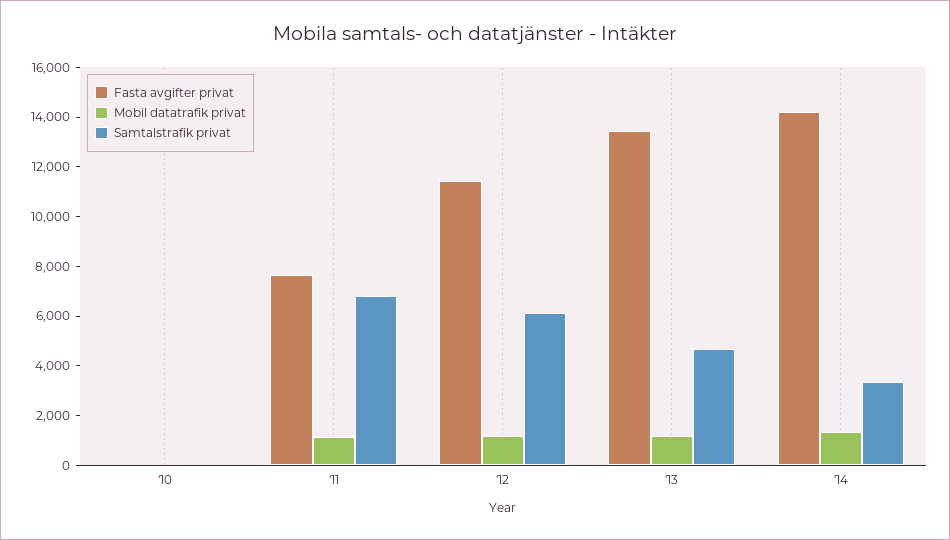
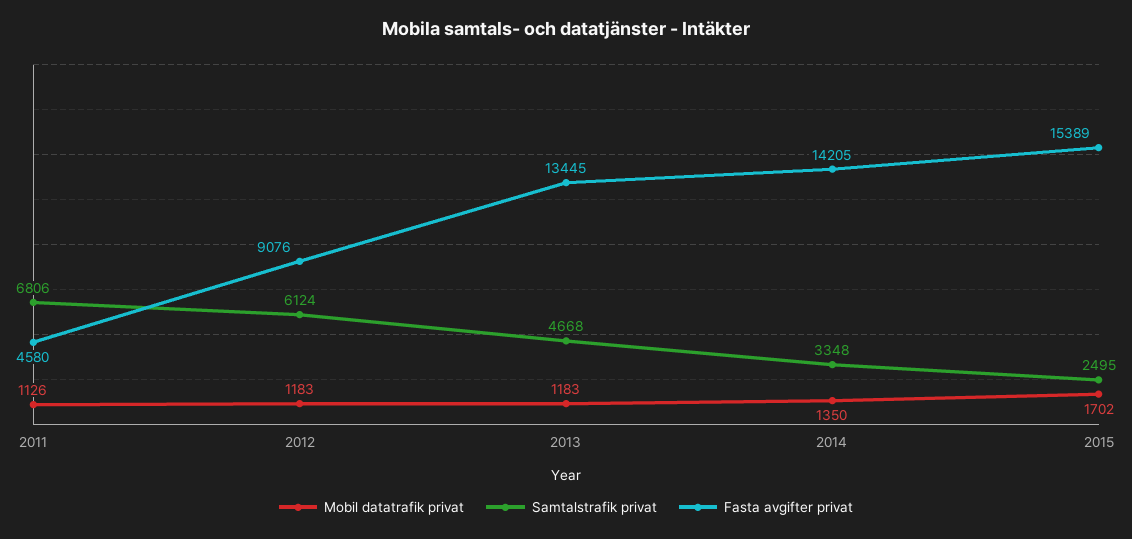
Fasta avgifter privat, '10: 0 -> none
Mobil datatrafik privat, '10: 0 -> none
Samtalstrafik privat, '10: 0 -> none
Fasta avgifter privat, '11: 7500 -> 4580
Fasta avgifter privat, '12: 11500 -> 9076
Mobil datatrafik privat, 2015: none -> 1702
Samtalstrafik privat, 2015: none -> 2495
Fasta avgifter privat, 2015: none -> 15389

